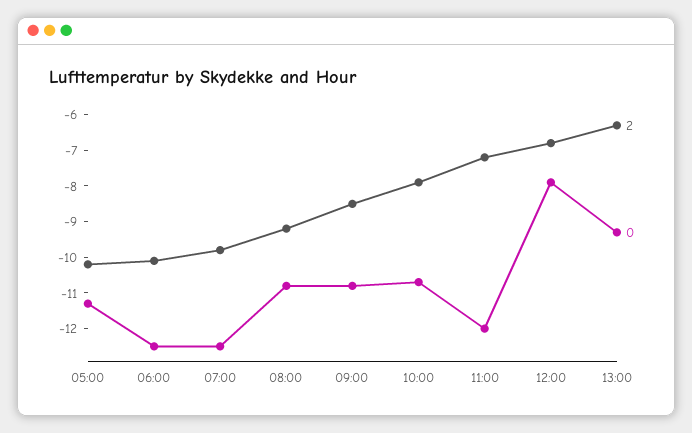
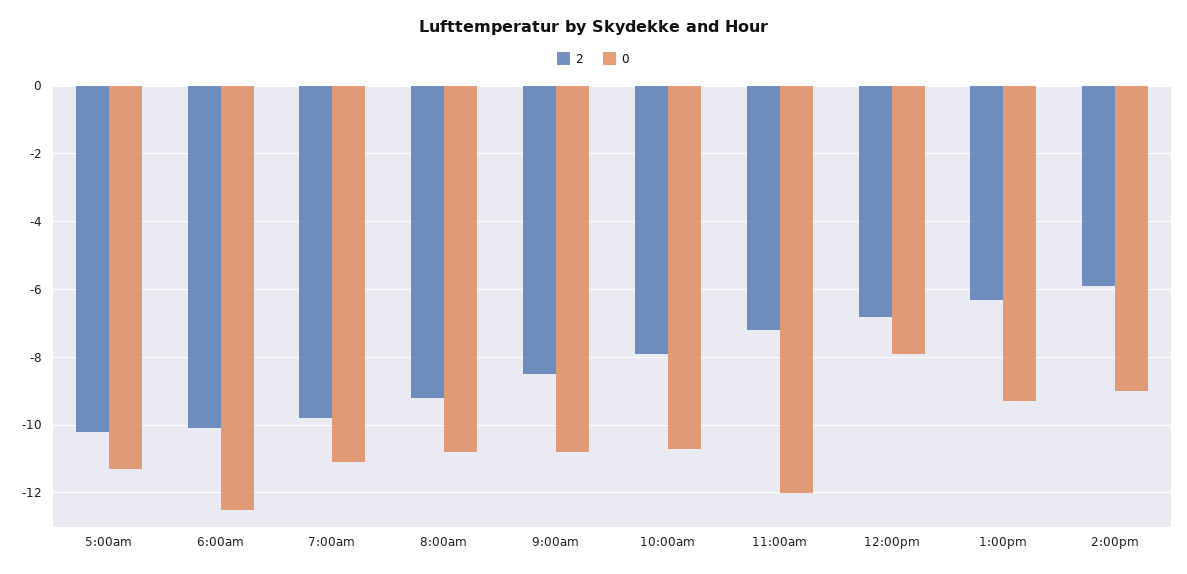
0, 07:00: -12.5 -> -11
2, 2:00pm: none -> -6
0, 2:00pm: none -> -9

